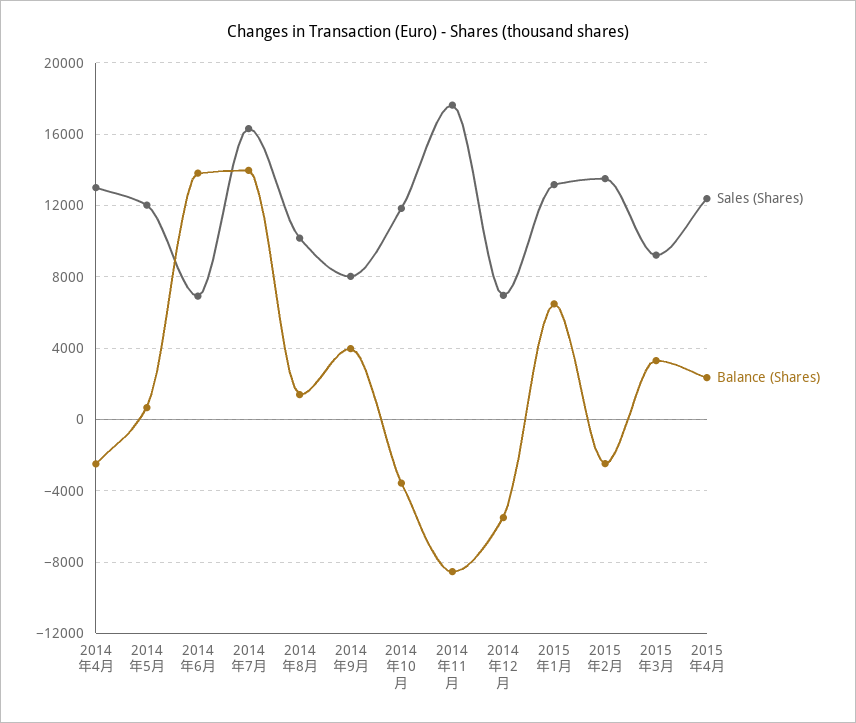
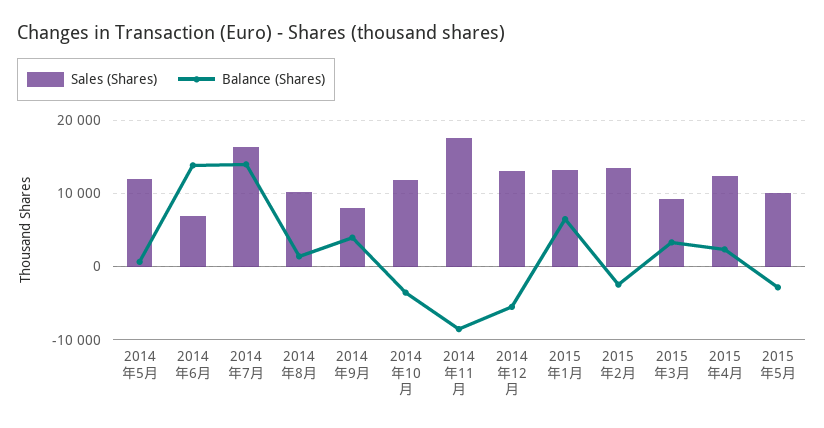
Sales (Shares), 2014年4月: 13000 -> none
Balance (Shares), 2014年4月: -2500 -> none
Sales (Shares), 2014年12月: 7000 -> 13000
Sales (Shares), 2015年5月: none -> 10000
Balance (Shares), 2015年5月: none -> -3000

